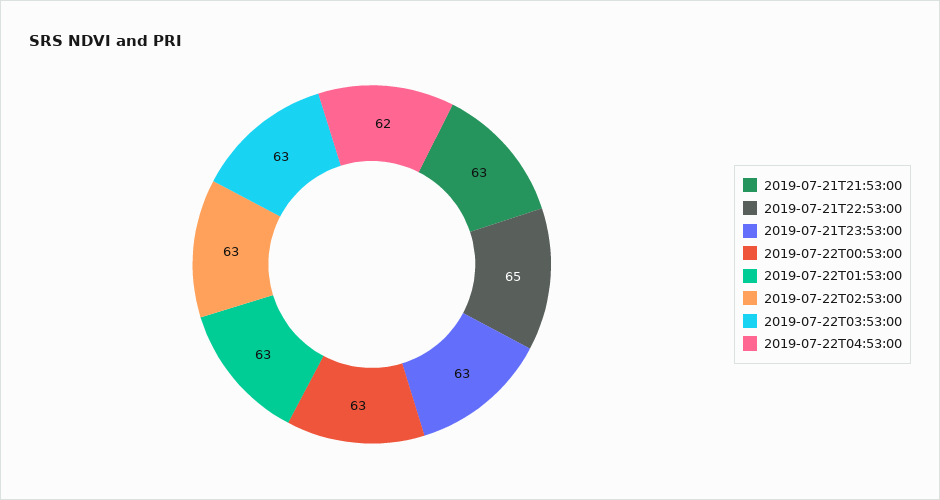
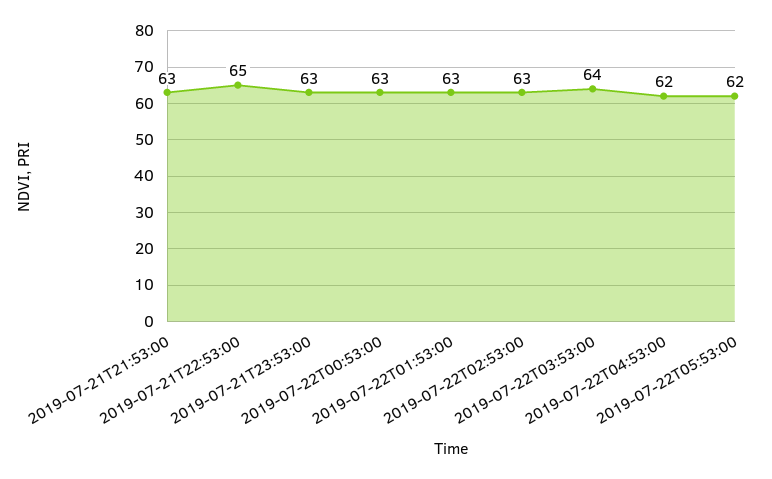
2019-07-22T03:53:00: 63 -> 64
2019-07-22T05:53:00: none -> 62

